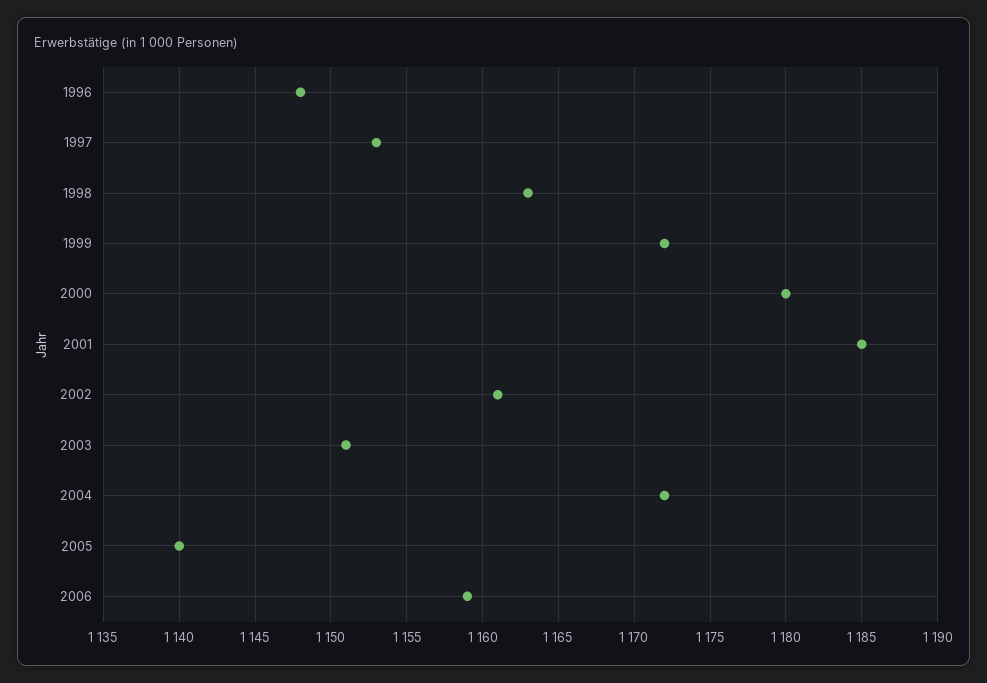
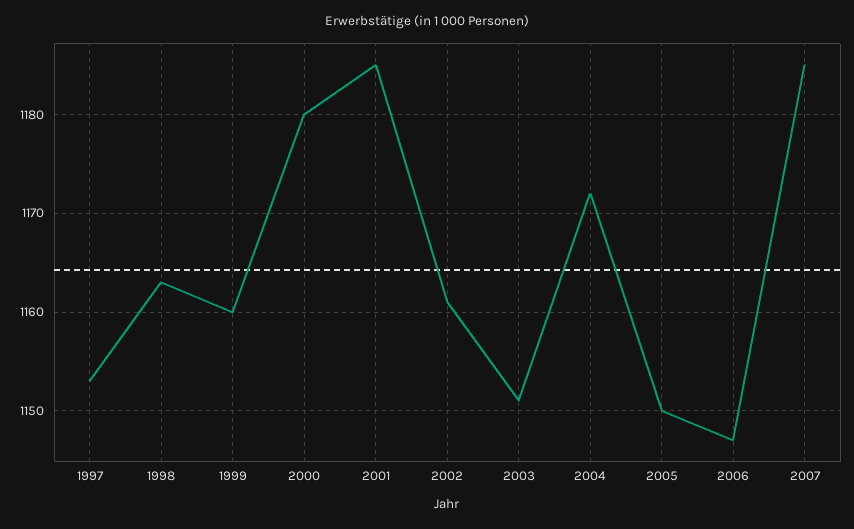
1996: 1148 -> none
1999: 1172 -> 1160
2005: 1140 -> 1150
2006: 1159 -> 1147
2007: none -> 1185

